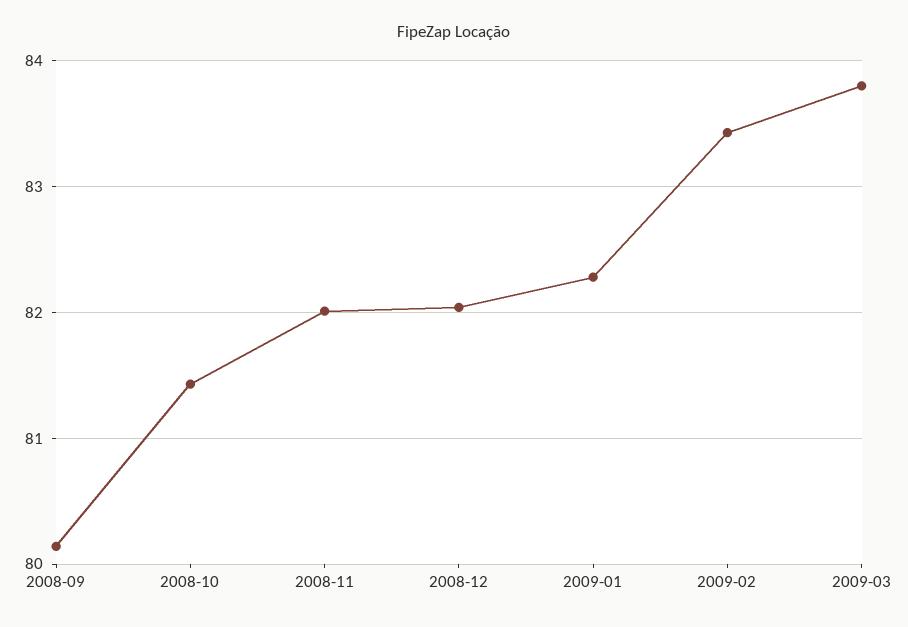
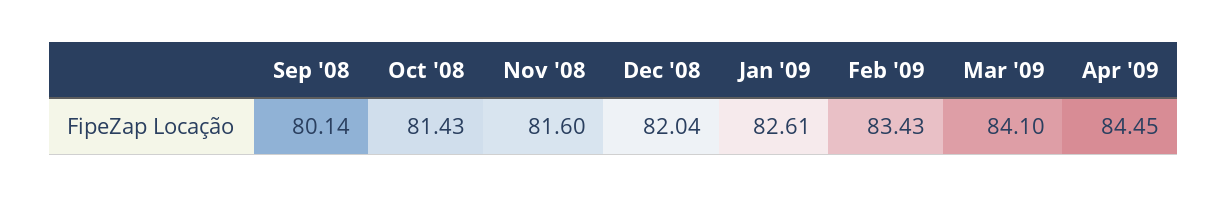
2008-11: 82 -> 81.6
2009-01: 82.3 -> 82.61
2009-03: 83.8 -> 84.1
Apr '09: none -> 84.45

